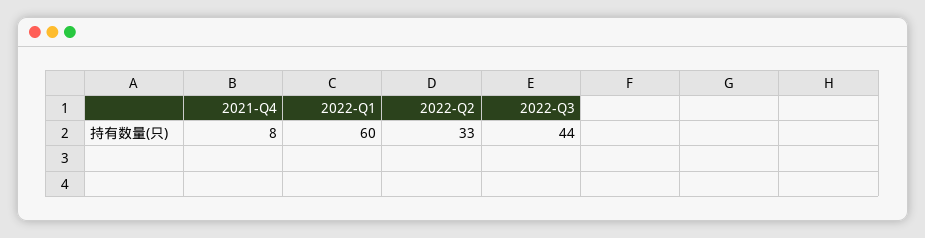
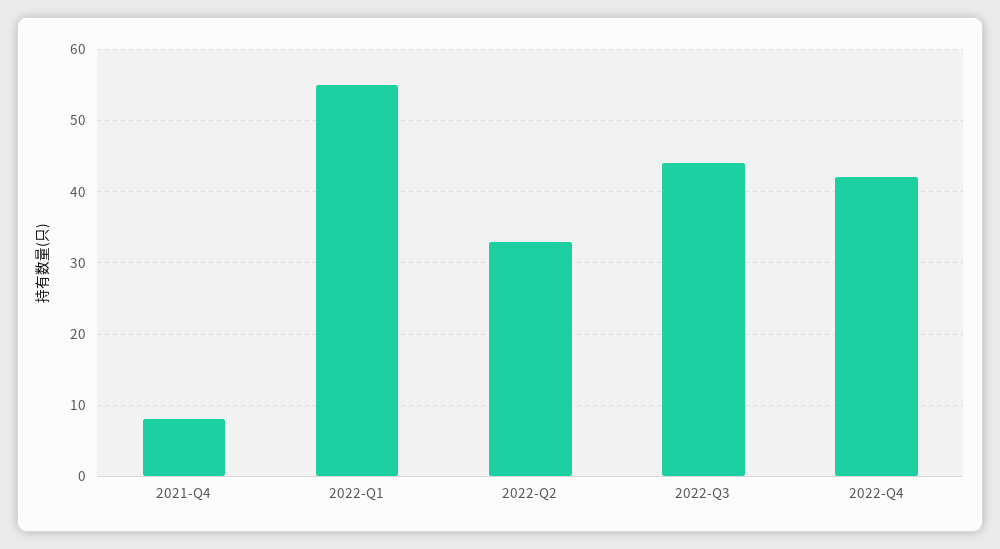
2022-Q1: 60 -> 55
2022-Q4: none -> 42

